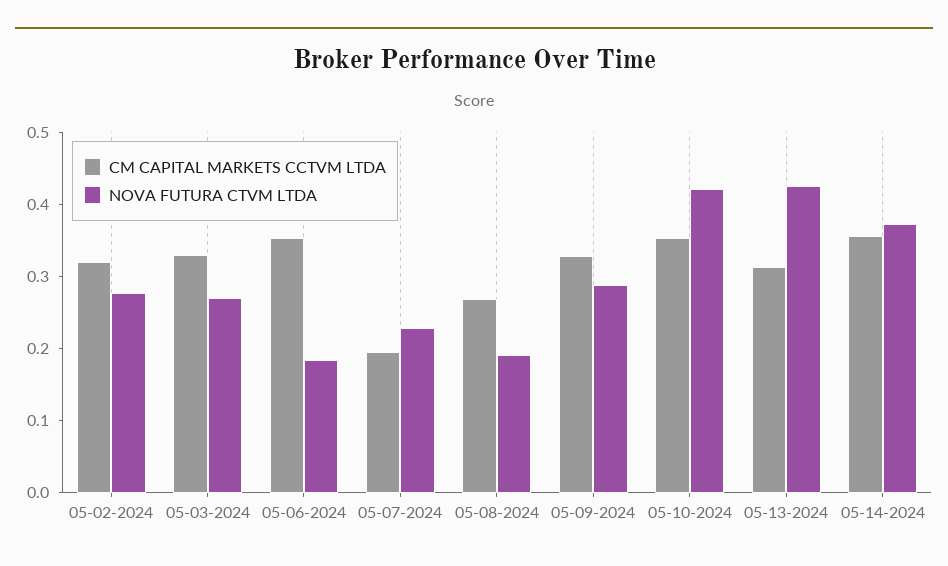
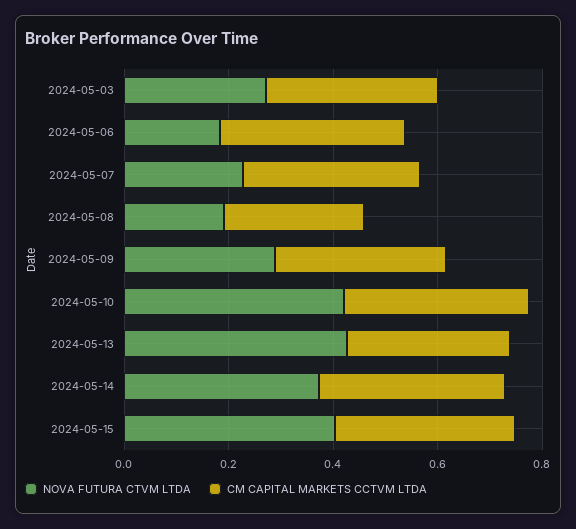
CM CAPITAL MARKETS CCTVM LTDA, 05-02-2024: 0.32 -> none
NOVA FUTURA CTVM LTDA, 05-02-2024: 0.28 -> none
CM CAPITAL MARKETS CCTVM LTDA, 05-07-2024: 0.2 -> 0.35
NOVA FUTURA CTVM LTDA, 2024-05-15: none -> 0.4
CM CAPITAL MARKETS CCTVM LTDA, 2024-05-15: none -> 0.35

